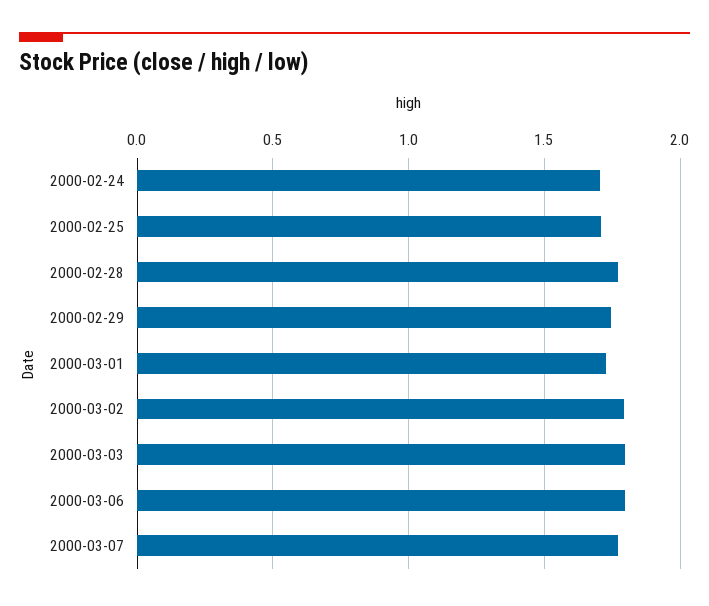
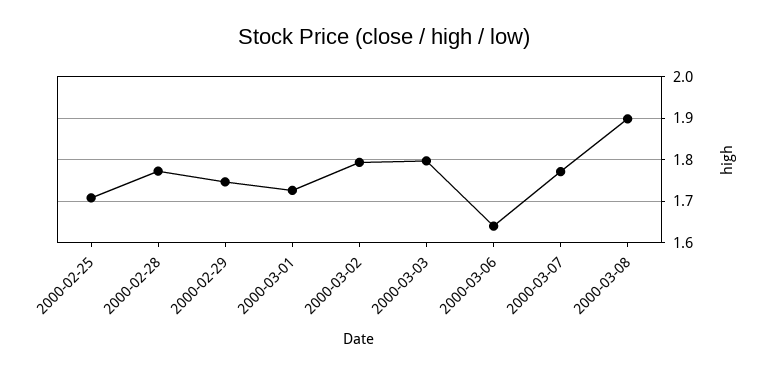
2000-02-24: 1.7 -> none
2000-03-06: 1.8 -> 1.64
2000-03-08: none -> 1.9

